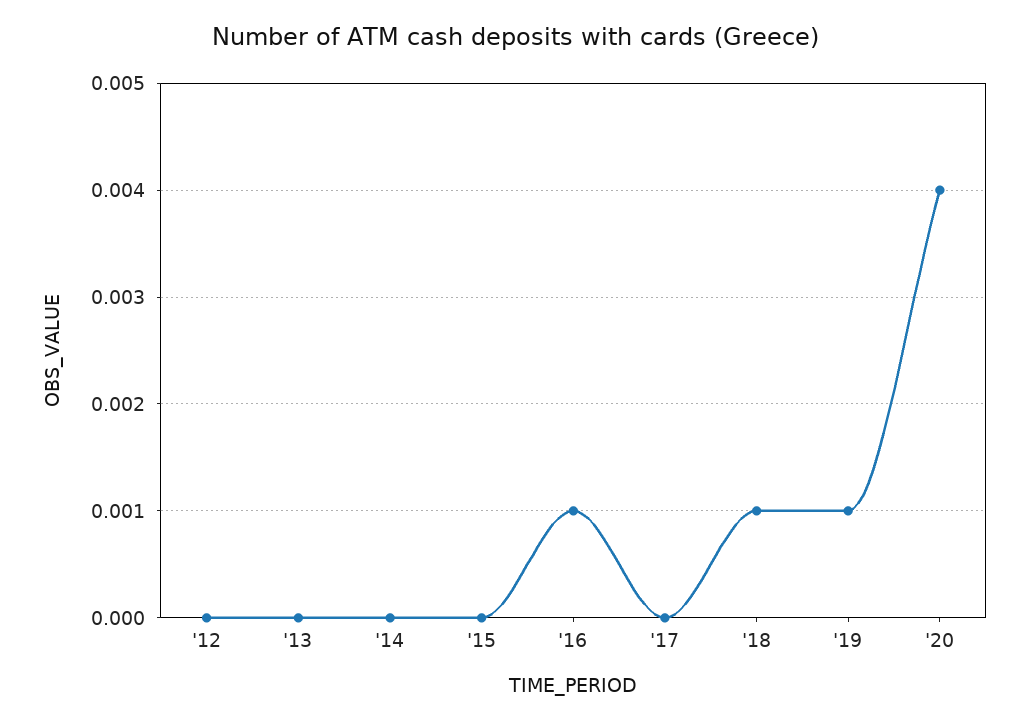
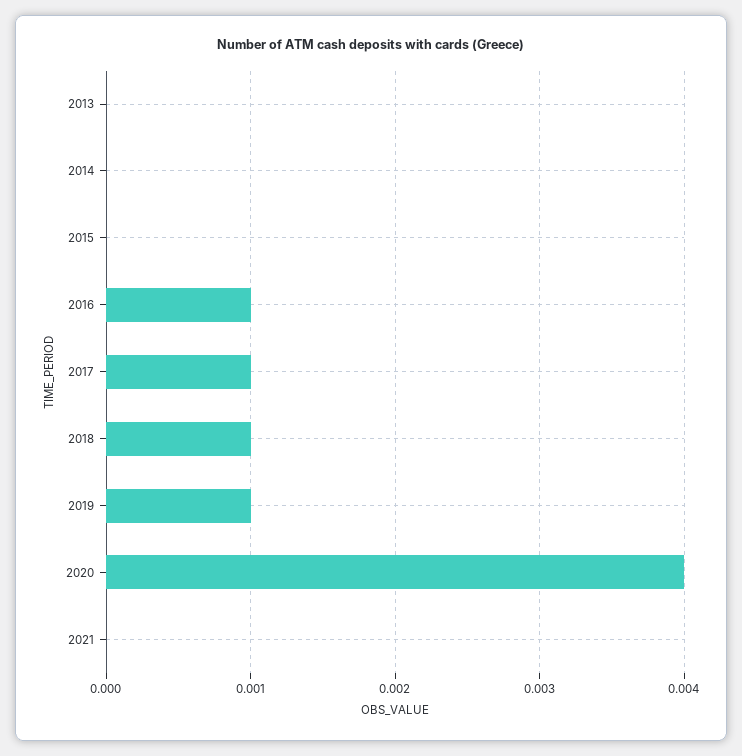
'12: 0 -> none
'17: 0 -> 0.001
2021: none -> 0

